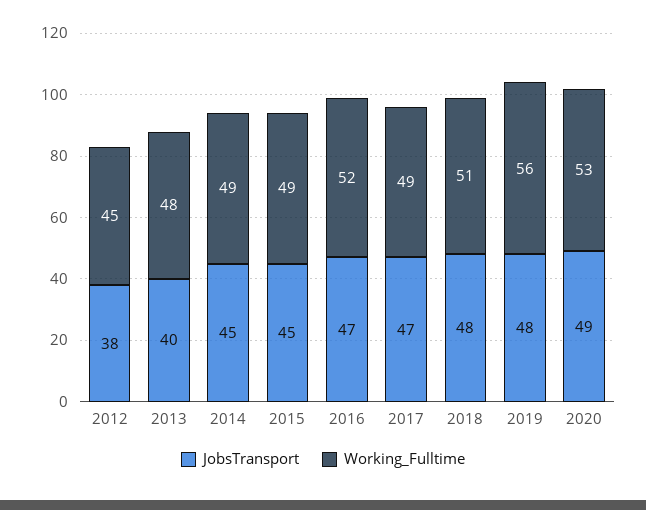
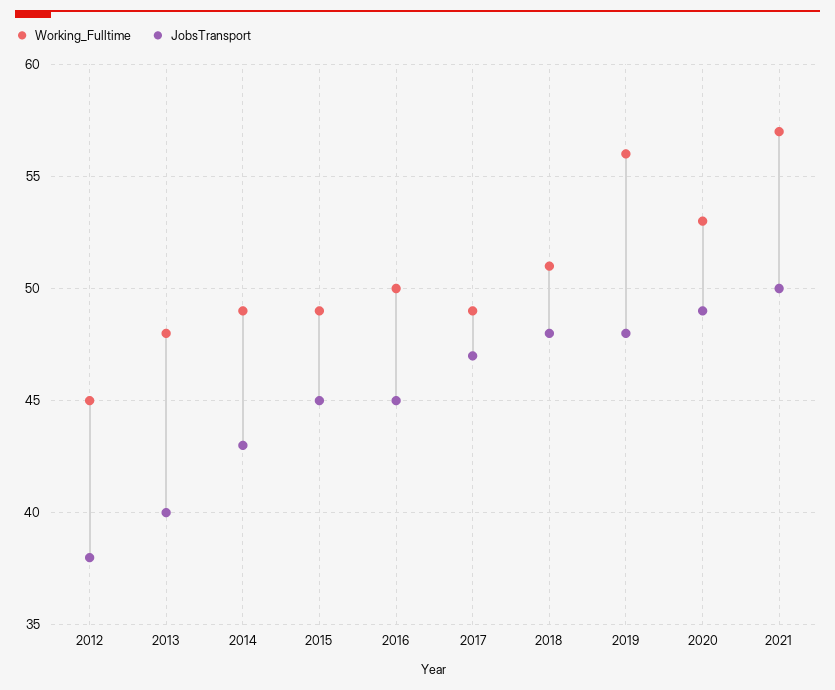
JobsTransport, 2014: 45 -> 43
JobsTransport, 2016: 47 -> 45
Working_Fulltime, 2016: 52 -> 50
Working_Fulltime, 2021: none -> 57
JobsTransport, 2021: none -> 50

